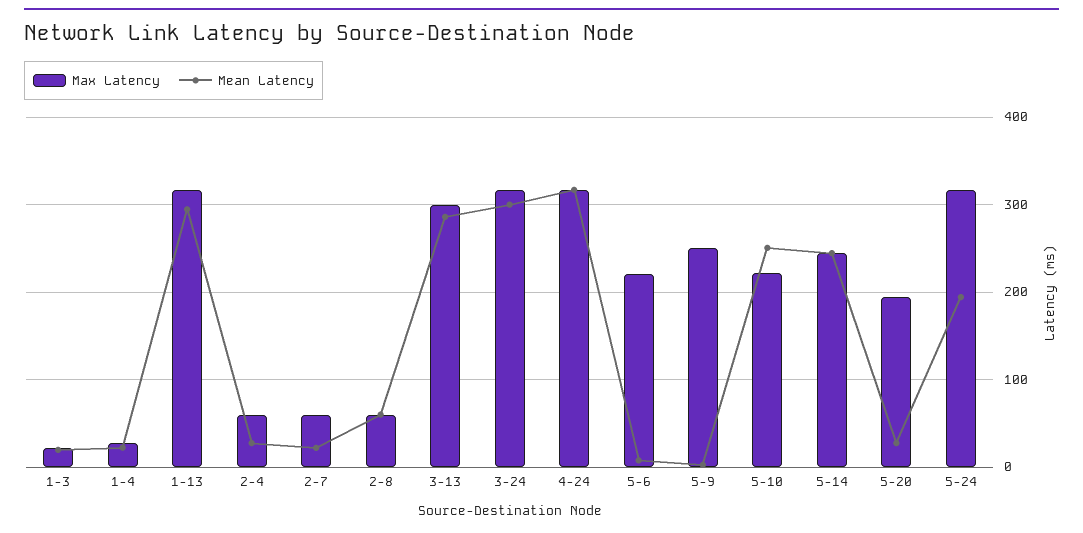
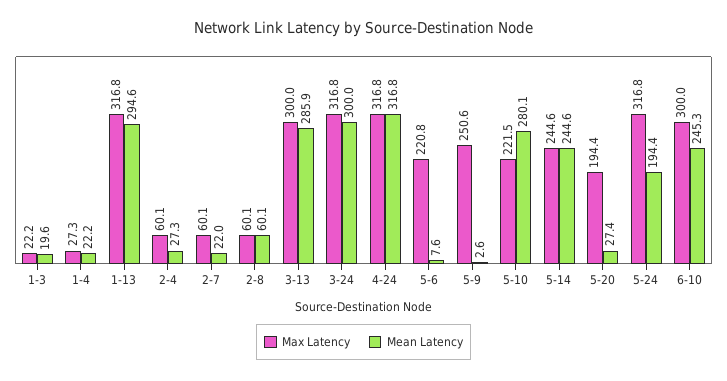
Mean Latency, 5-10: 250 -> 280.1
Max Latency, 6-10: none -> 300
Mean Latency, 6-10: none -> 245.3

